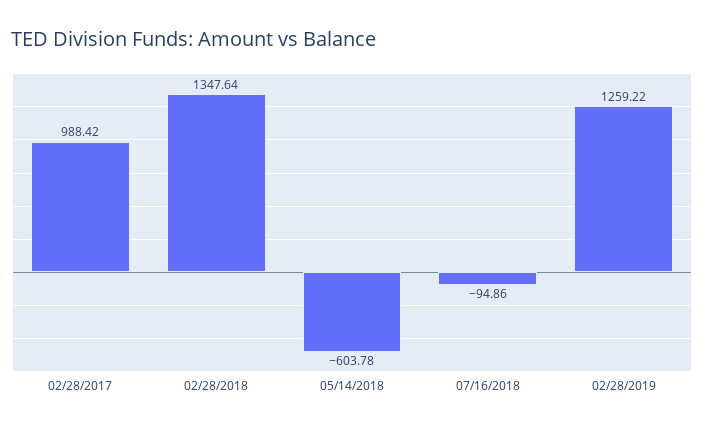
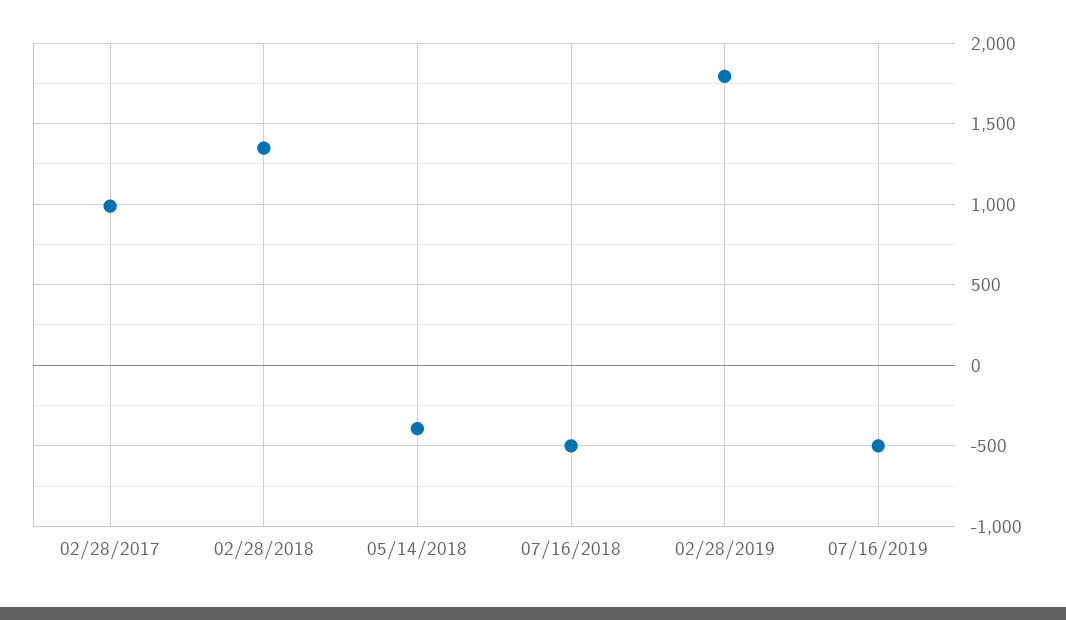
05/14/2018: -603.78 -> -400
07/16/2018: -94.86 -> -500
02/28/2019: 1259.22 -> 1800
07/16/2019: none -> -500

